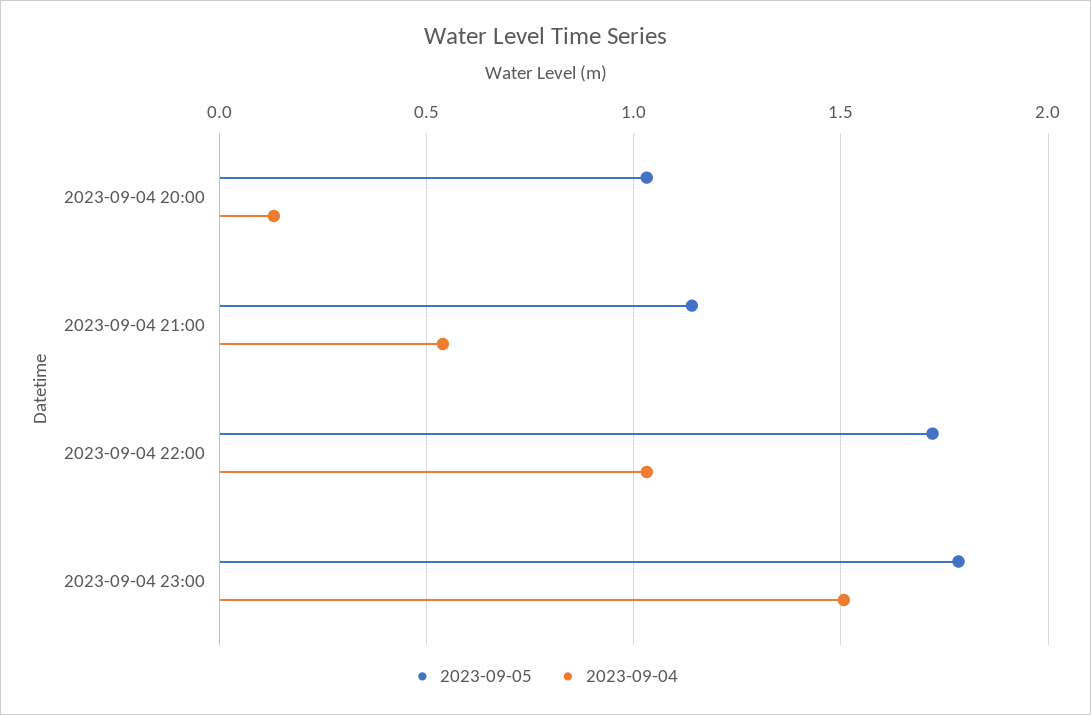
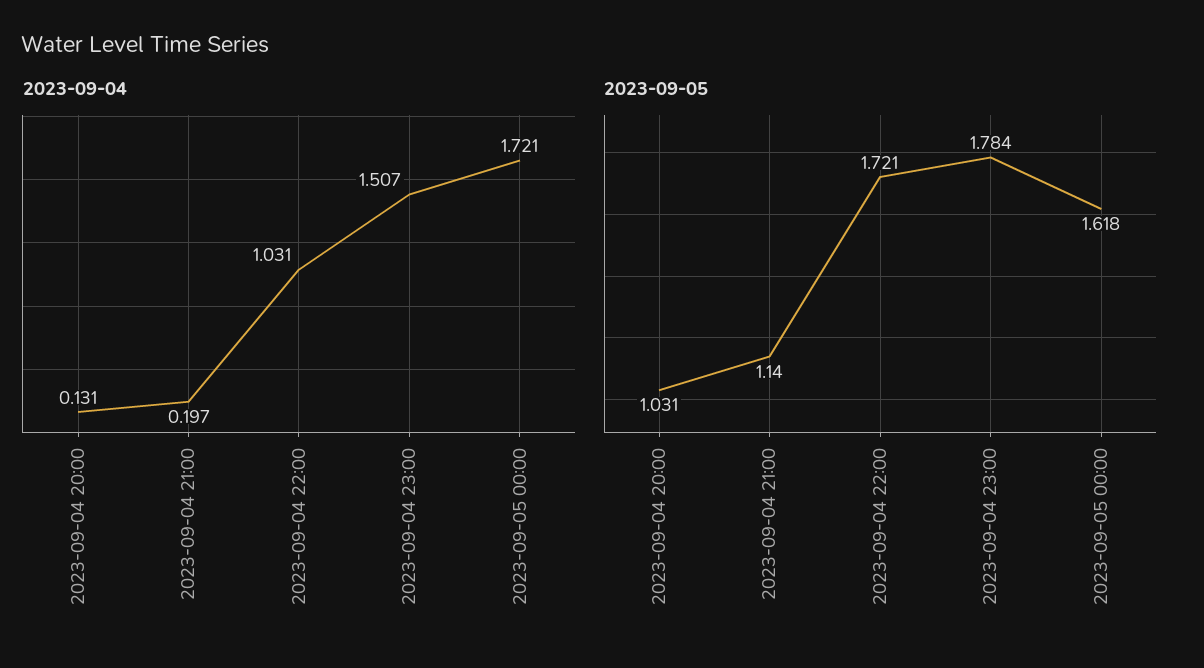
2023-09-04, 2023-09-04 21:00: 0.55 -> 0.197
2023-09-04, 2023-09-05 00:00: none -> 1.721
2023-09-05, 2023-09-05 00:00: none -> 1.618

